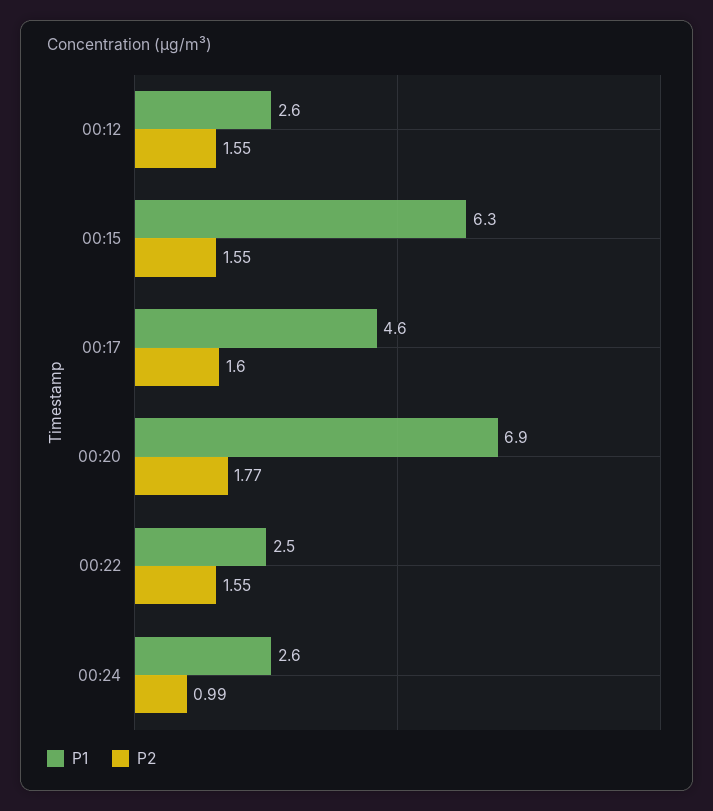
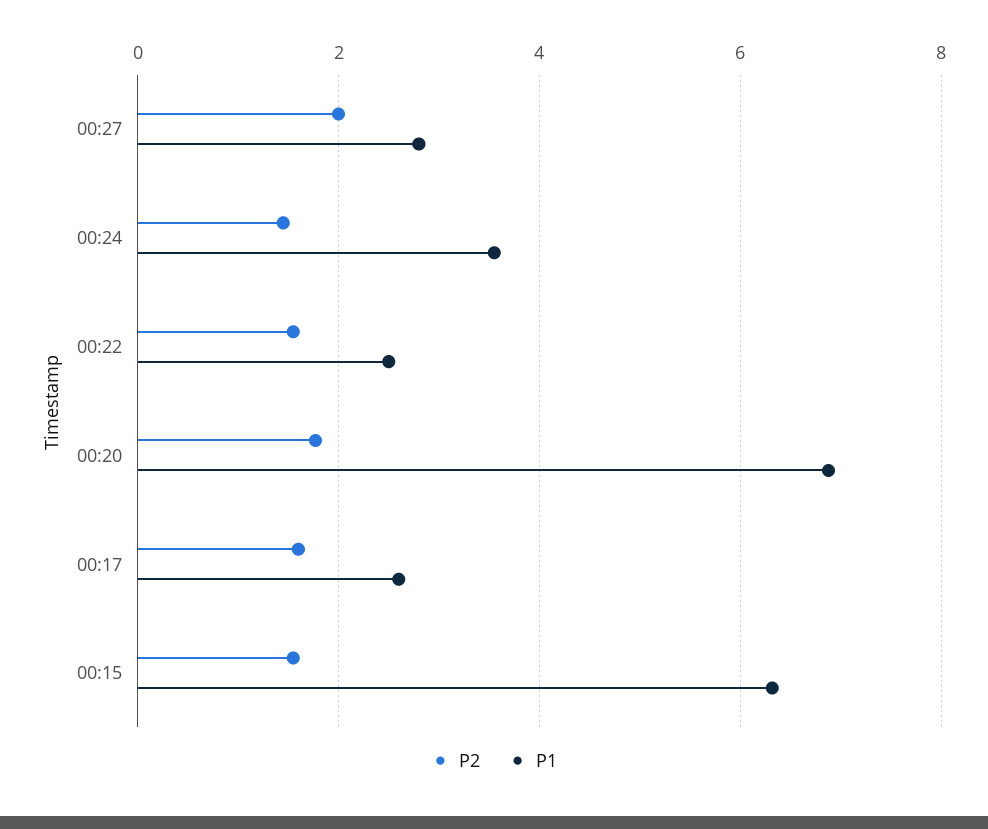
P1, 00:12: 2.6 -> none
P2, 00:12: 1.55 -> none
P1, 00:17: 4.6 -> 2.6
P1, 00:24: 2.6 -> 3.6
P2, 00:24: 0.99 -> 1.4
P2, 00:27: none -> 2
P1, 00:27: none -> 2.8

